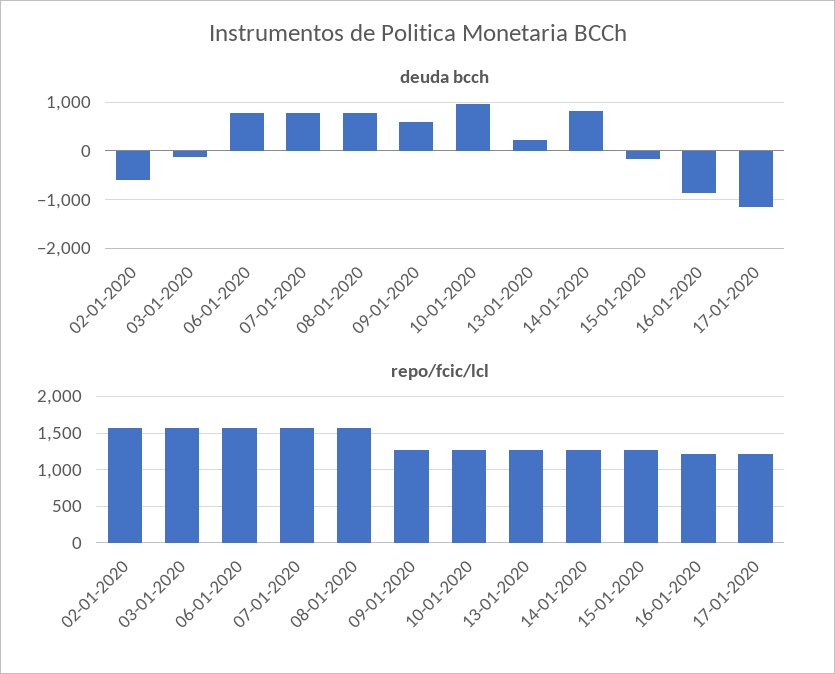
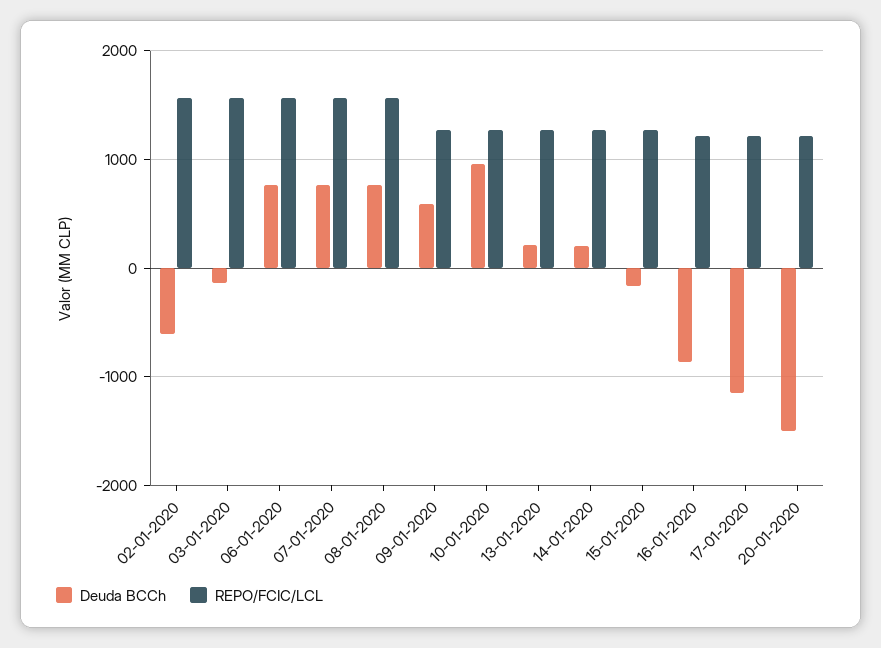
deuda bcch, 14-01-2020: 800 -> 200
deuda bcch, 20-01-2020: none -> -1500
repo/fcic/lcl, 20-01-2020: none -> 1200

